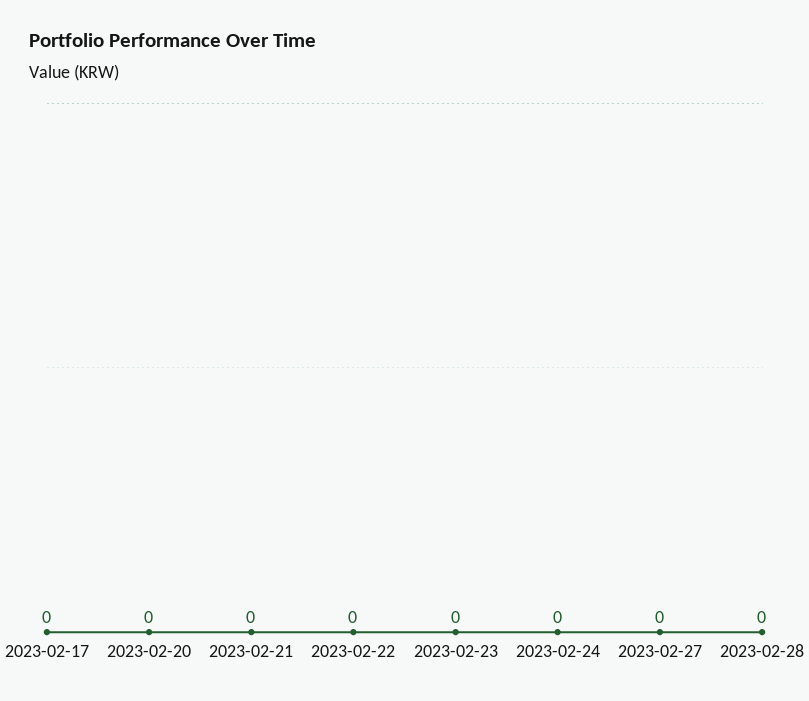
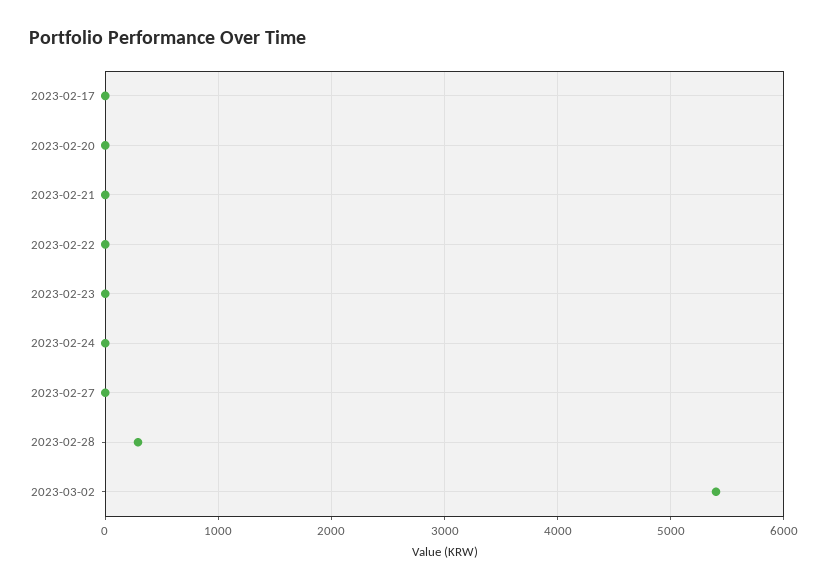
2023-02-28: 0 -> 300
2023-03-02: none -> 5400

